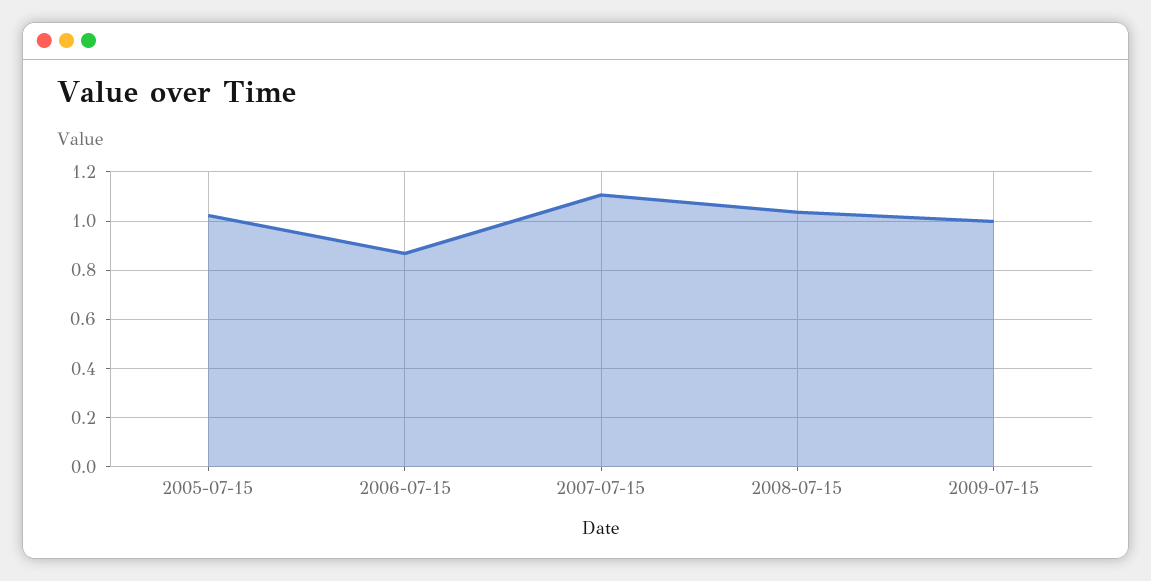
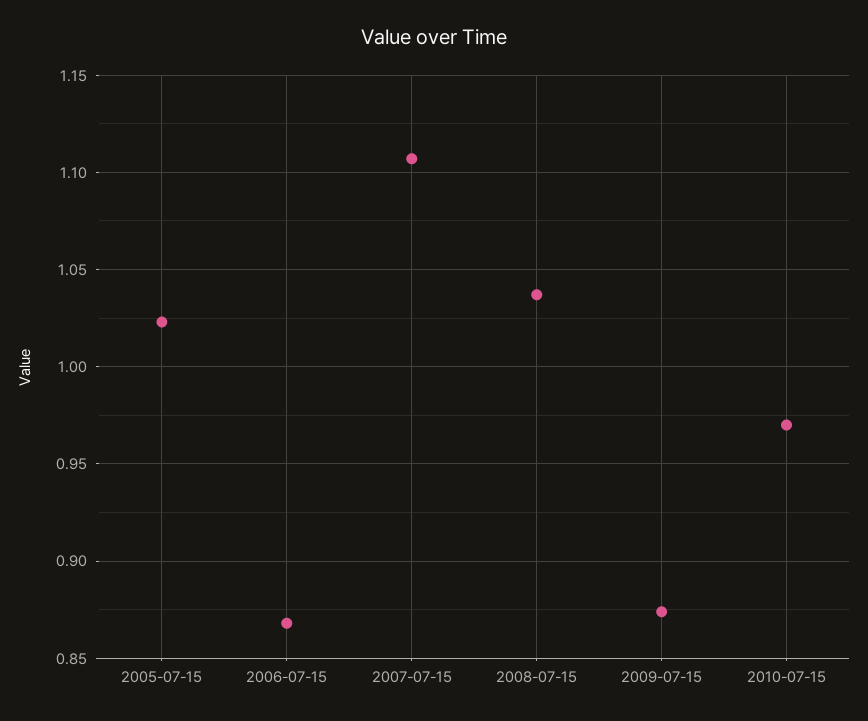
2009-07-15: 1 -> 0.875
2010-07-15: none -> 0.97

